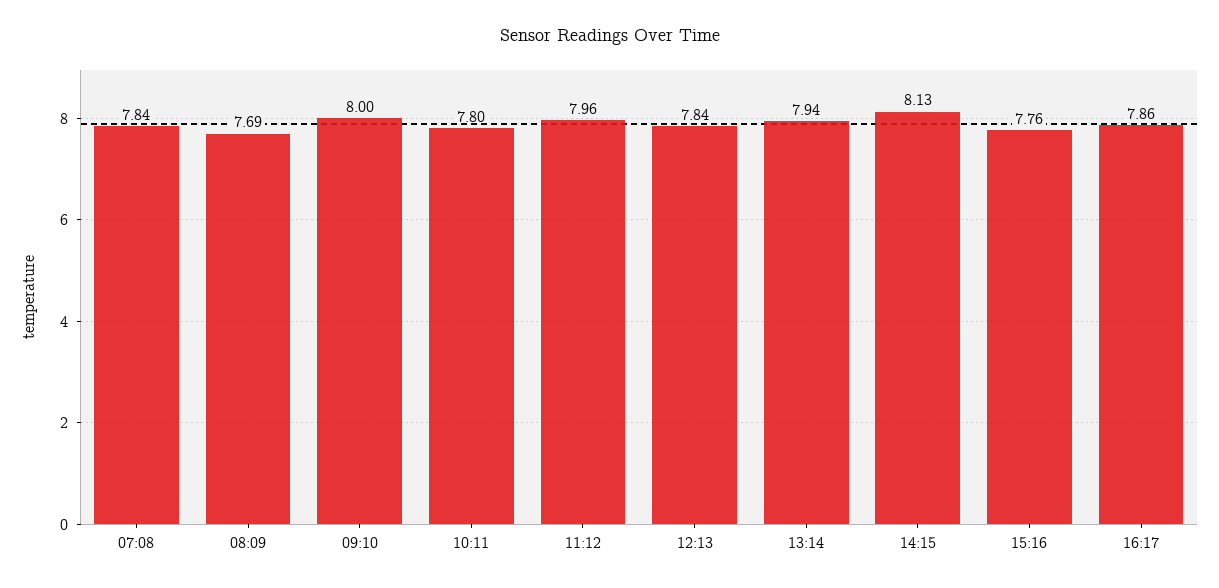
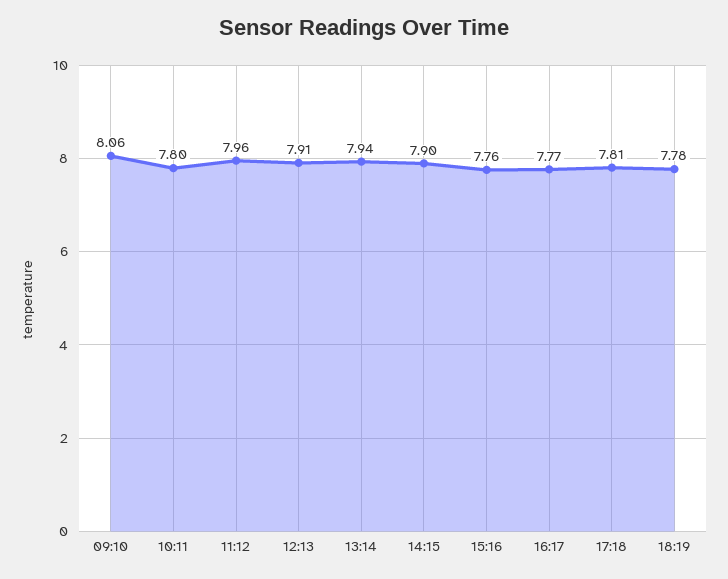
07:08: 7.84 -> none
08:09: 7.69 -> none
09:10: 8 -> 8.06
12:13: 7.84 -> 7.91
14:15: 8.13 -> 7.9
16:17: 7.86 -> 7.77
17:18: none -> 7.81
18:19: none -> 7.78

